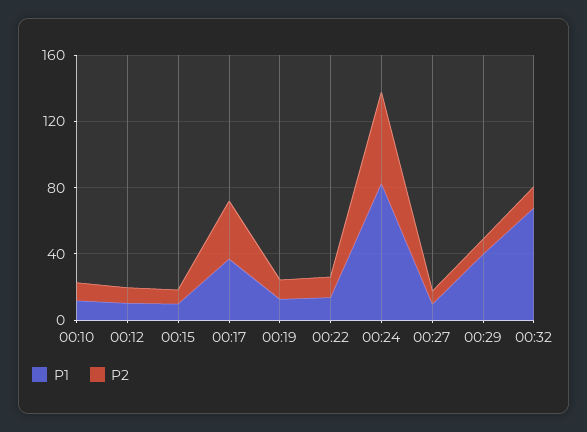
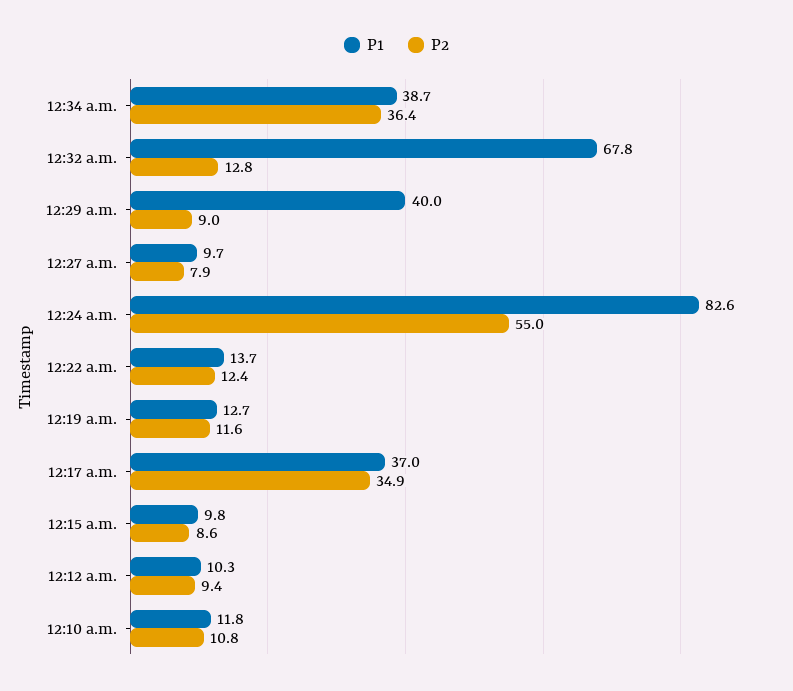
P1, 12:34 a.m.: none -> 38.7
P2, 12:34 a.m.: none -> 36.4

